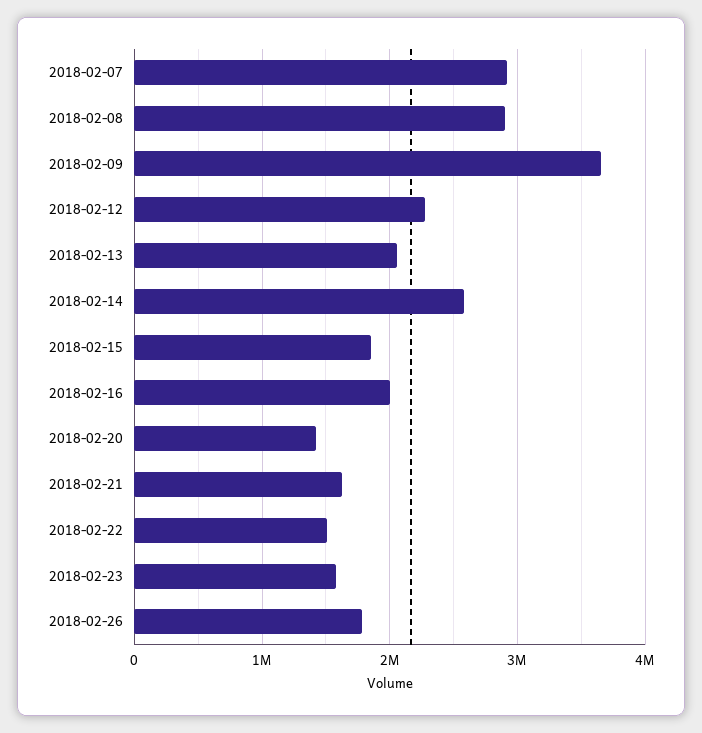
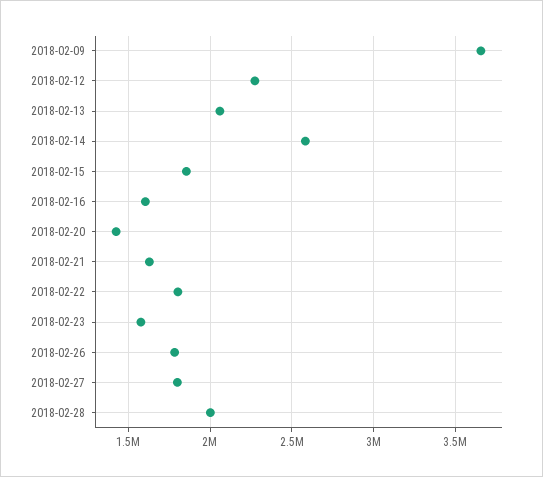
2018-02-07: 2900000 -> none
2018-02-08: 2900000 -> none
2018-02-16: 2000000 -> 1600000
2018-02-22: 1500000 -> 1800000
2018-02-27: none -> 1800000
2018-02-28: none -> 2000000

